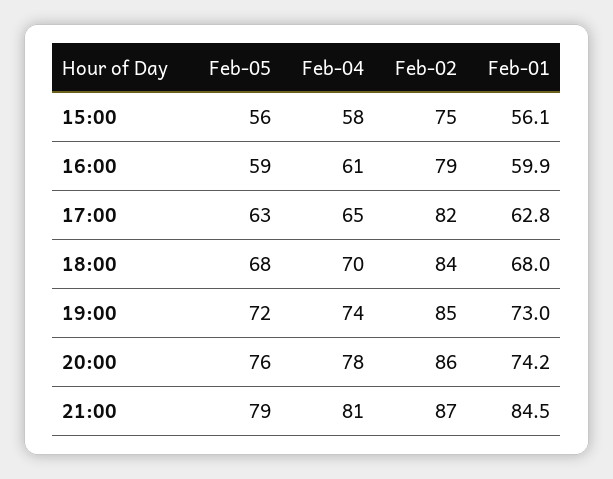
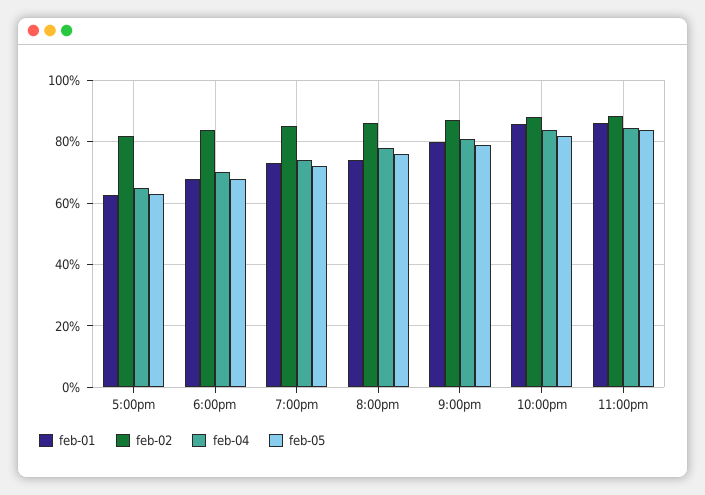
Feb-05, 15:00: 56 -> none
Feb-04, 15:00: 58 -> none
Feb-02, 15:00: 75 -> none
Feb-01, 15:00: 56.1 -> none
Feb-05, 16:00: 59 -> none
Feb-04, 16:00: 61 -> none
Feb-02, 16:00: 79 -> none
Feb-01, 16:00: 59.9 -> none
Feb-01, 21:00: 84.5 -> 80
Feb-01, 10:00pm: none -> 86
Feb-02, 10:00pm: none -> 88
Feb-04, 10:00pm: none -> 84
Feb-05, 10:00pm: none -> 82
Feb-01, 11:00pm: none -> 86
Feb-02, 11:00pm: none -> 88
Feb-04, 11:00pm: none -> 84
Feb-05, 11:00pm: none -> 84

